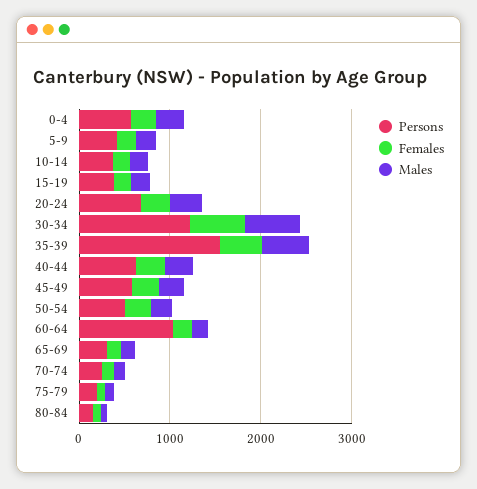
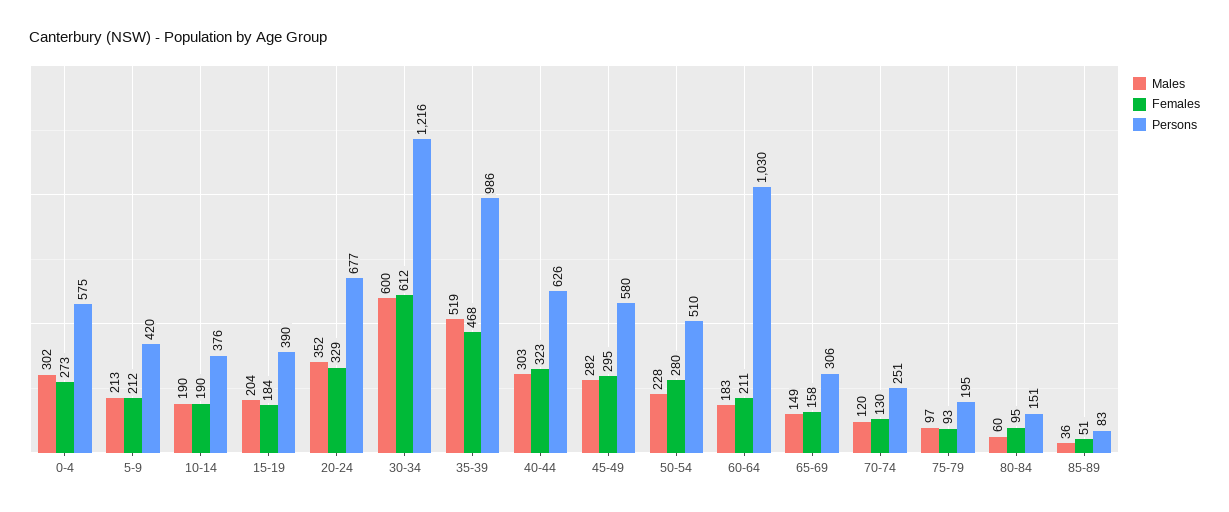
Persons, 35-39: 1600 -> 986
Males, 85-89: none -> 36
Females, 85-89: none -> 51
Persons, 85-89: none -> 83

